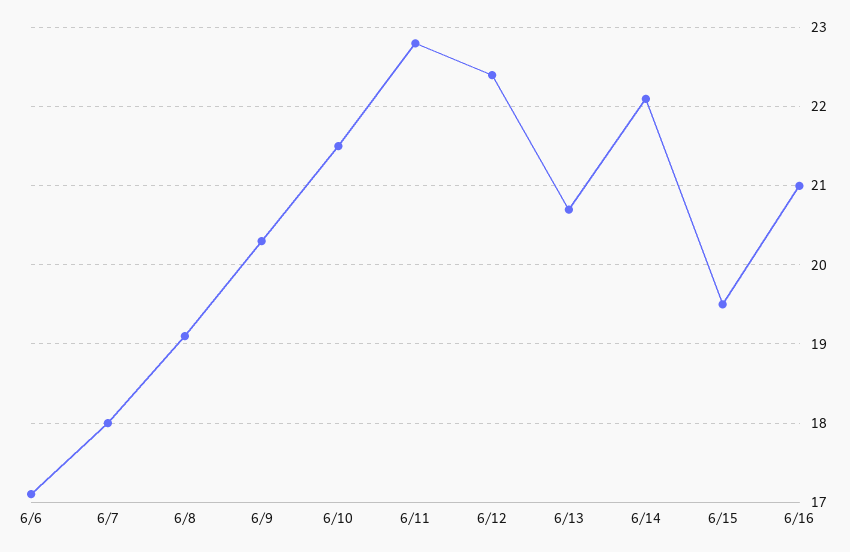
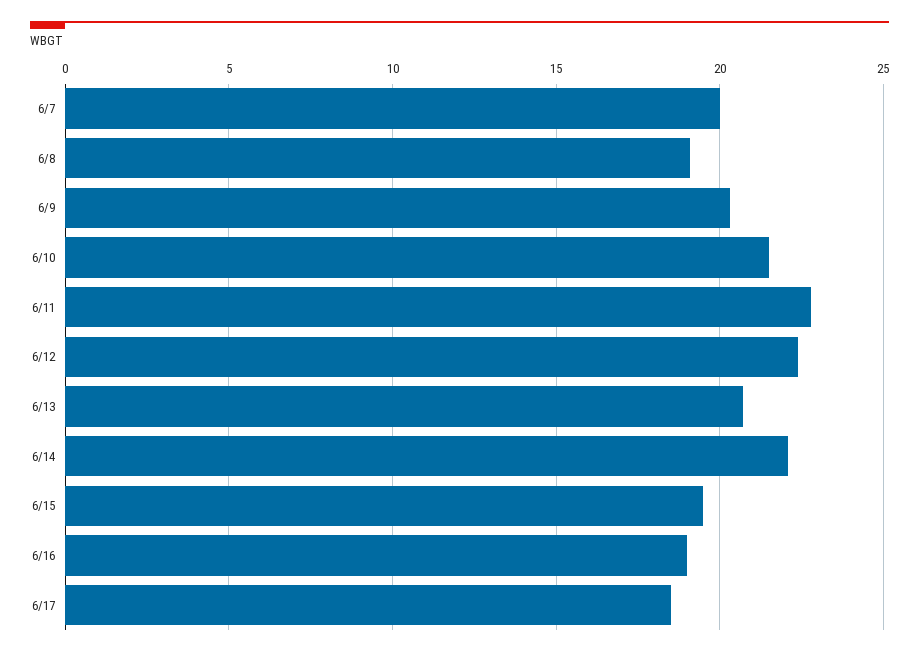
6/6: 17.1 -> none
6/7: 18 -> 20
6/16: 21 -> 19
6/17: none -> 18.5

